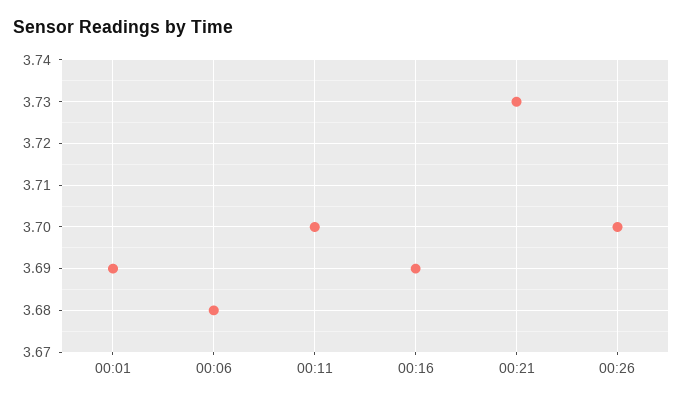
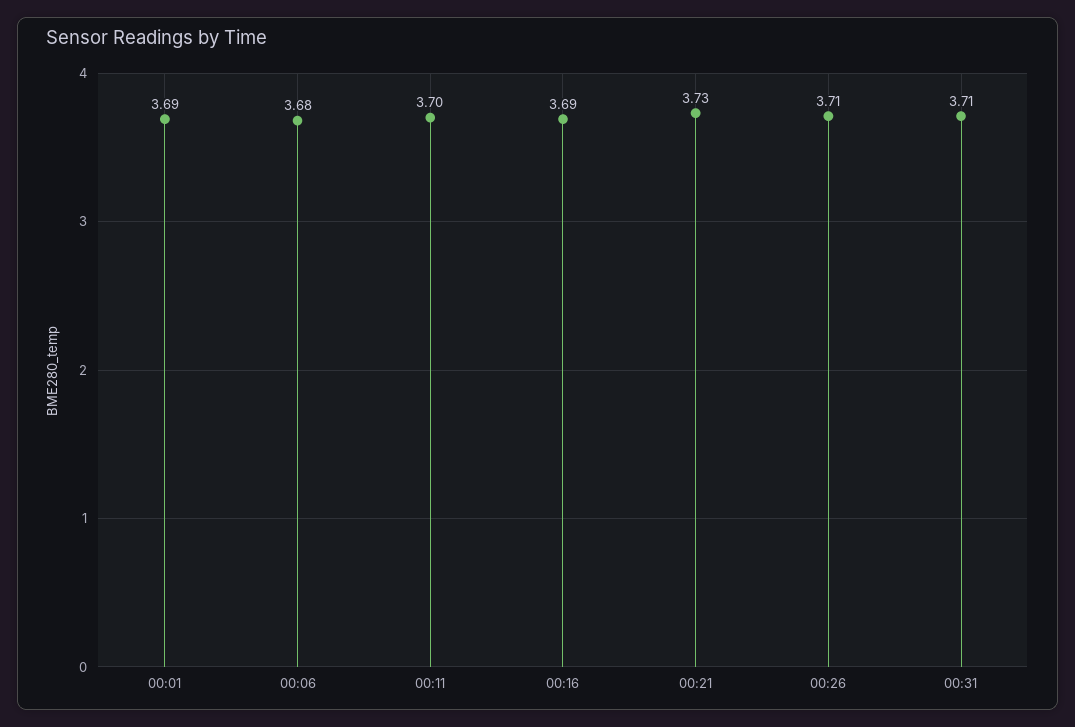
00:26: 3.7 -> 3.71
00:31: none -> 3.71

